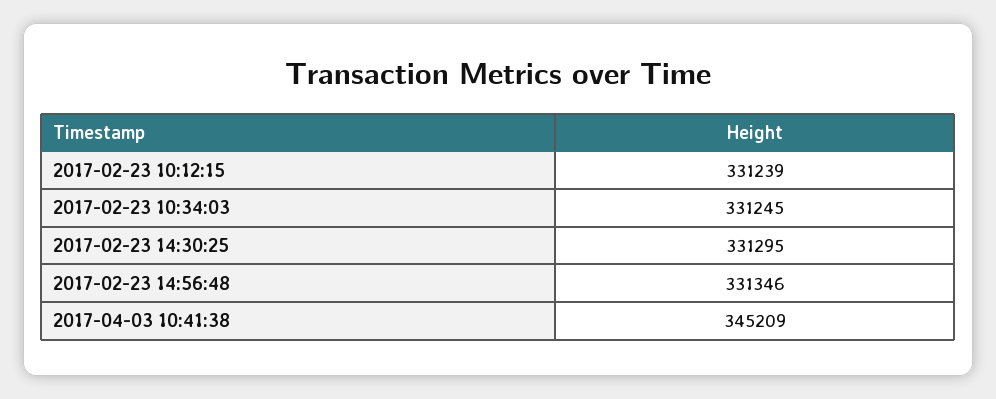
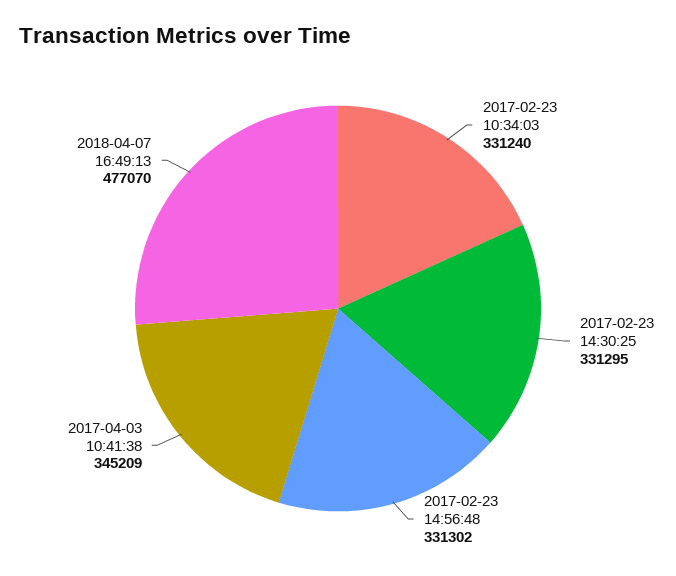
2017-02-23 10:12:15: 331239 -> none
2017-02-23 10:34:03: 331245 -> 331240
2017-02-23 14:56:48: 331346 -> 331302
2018-04-07 16:49:13: none -> 477070

